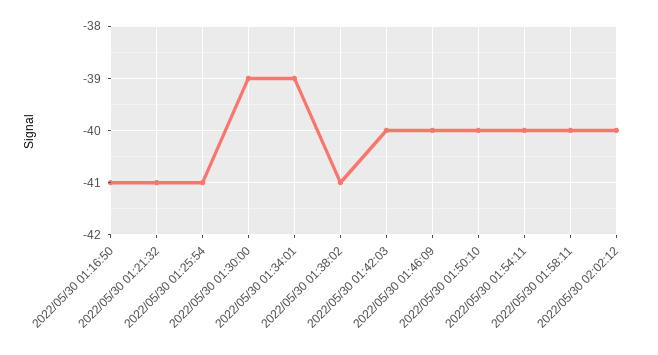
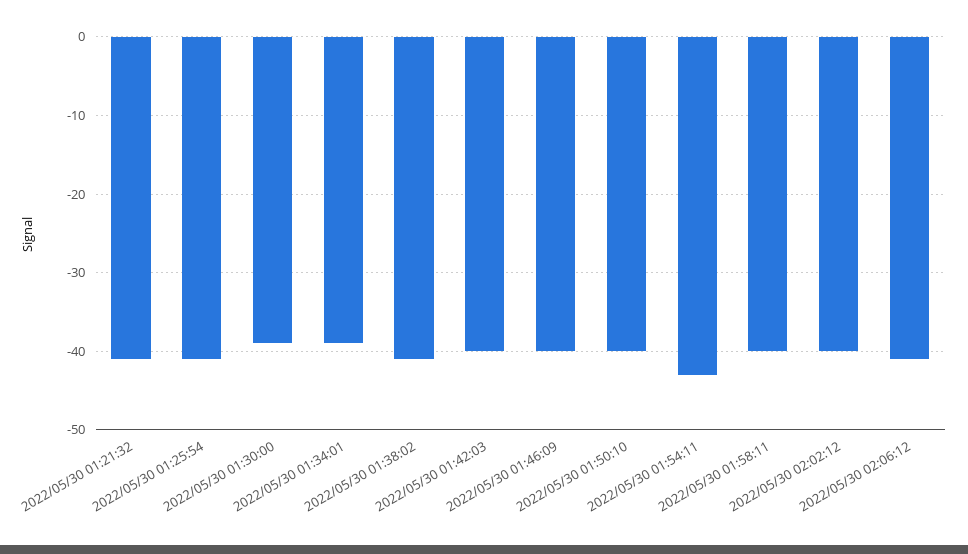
2022/05/30 01:16:50: -41 -> none
2022/05/30 01:54:11: -40 -> -43
2022/05/30 02:06:12: none -> -41

